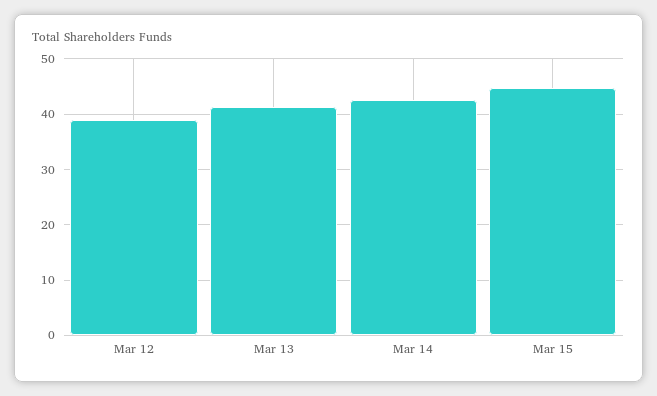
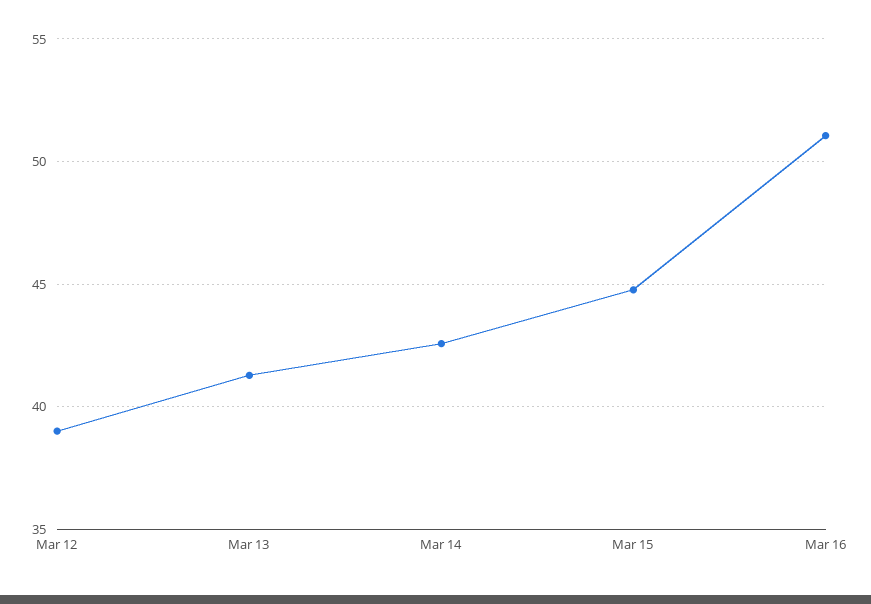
Mar 16: none -> 51

